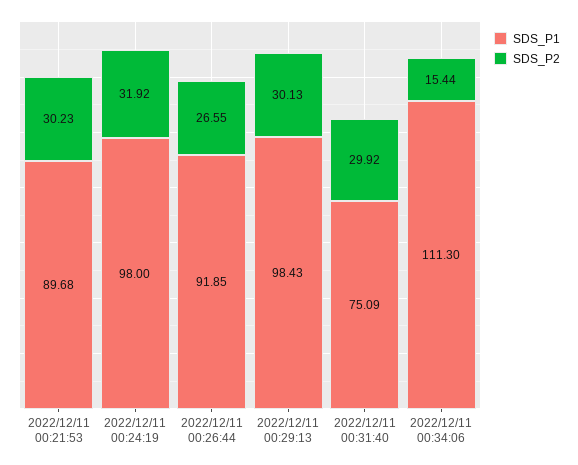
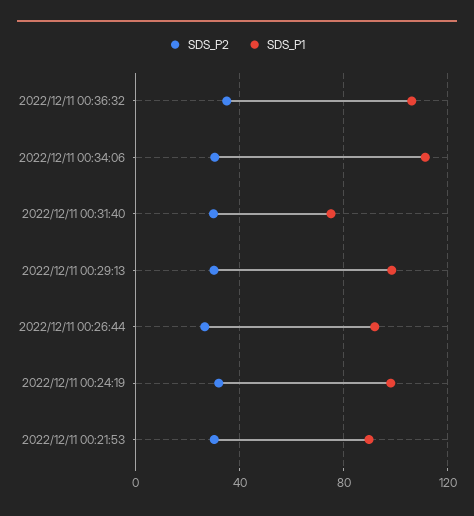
SDS_P2, 2022/12/11 00:34:06: 15.44 -> 30
SDS_P2, 2022/12/11 00:36:32: none -> 35
SDS_P1, 2022/12/11 00:36:32: none -> 105

